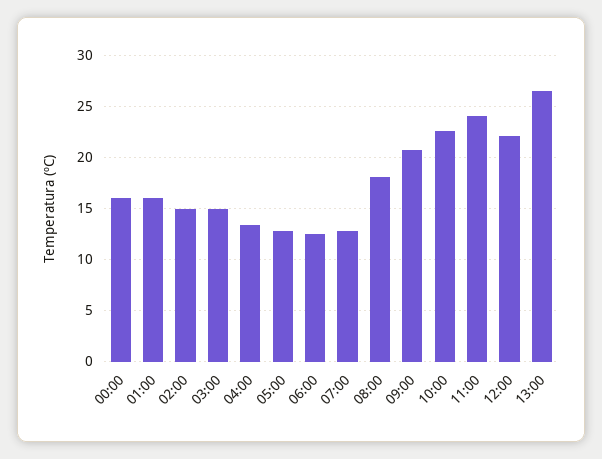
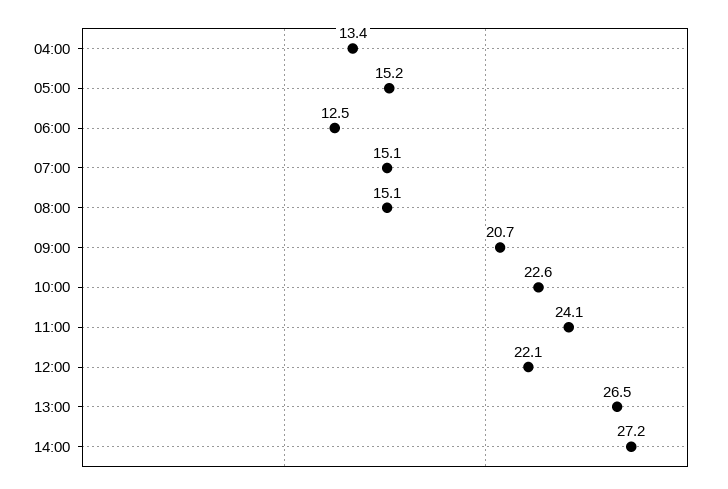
00:00: 16 -> none
01:00: 16 -> none
02:00: 15 -> none
03:00: 15 -> none
05:00: 13 -> 15.2
07:00: 13 -> 15.1
08:00: 18 -> 15.1
14:00: none -> 27.2

